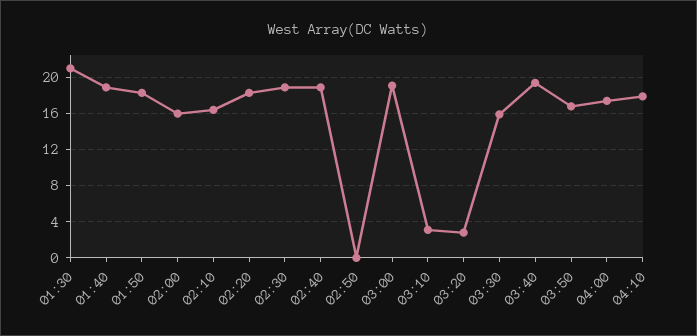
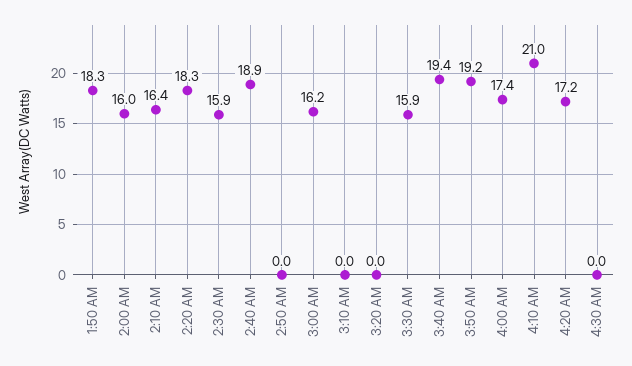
01:30: 21 -> none
01:40: 19 -> none
02:30: 19 -> 15.9
03:00: 19 -> 16.2
03:10: 3 -> 0
03:20: 3 -> 0
03:50: 17 -> 19.2
04:10: 18 -> 21
4:20 AM: none -> 17.2
4:30 AM: none -> 0

